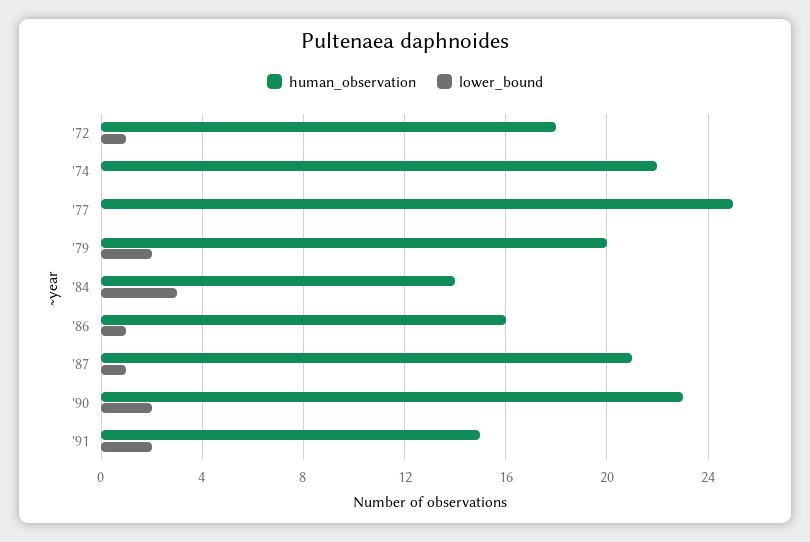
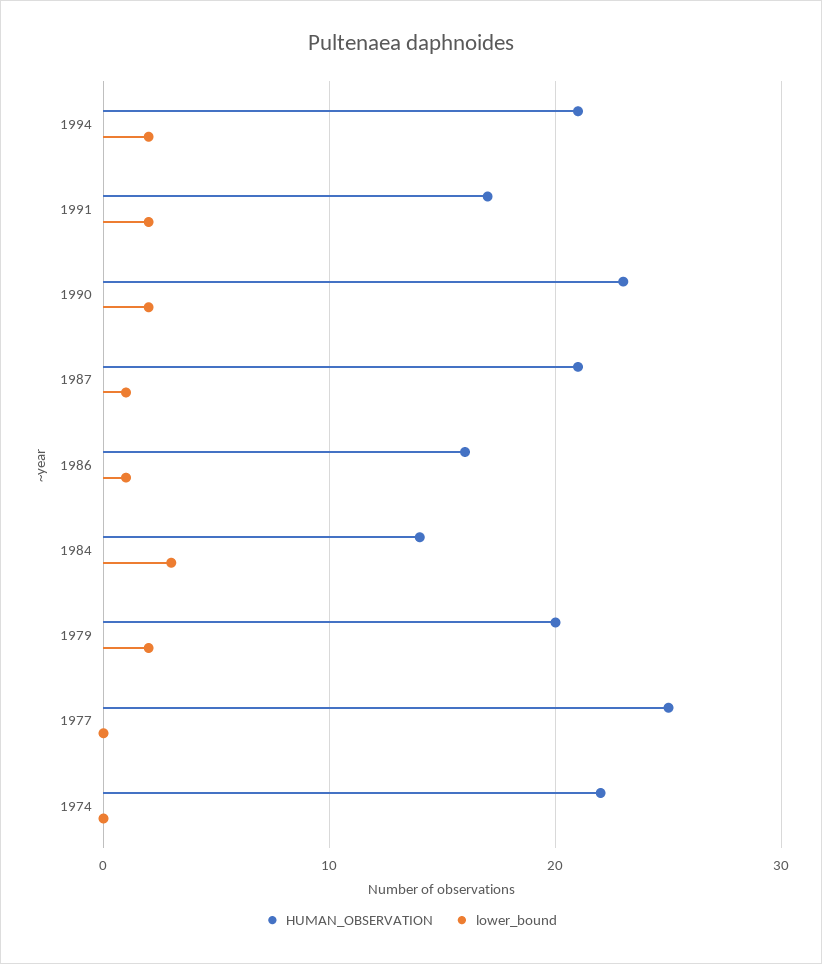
human_observation, '72: 18 -> none
lower_bound, '72: 1 -> none
human_observation, '91: 15 -> 17
human_observation, 1994: none -> 21
lower_bound, 1994: none -> 2

